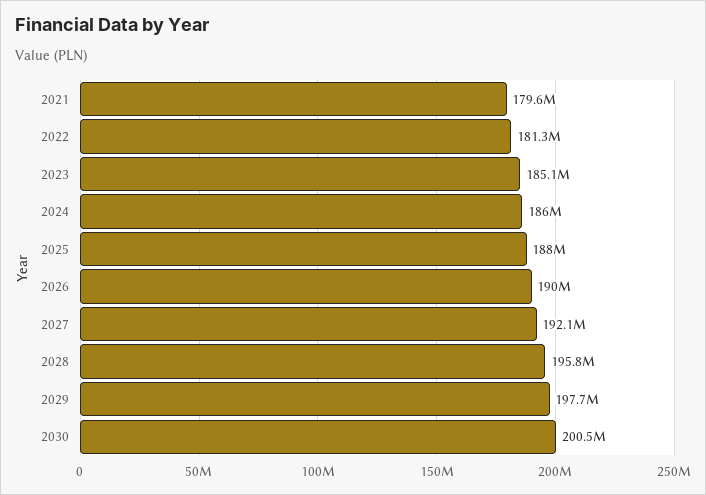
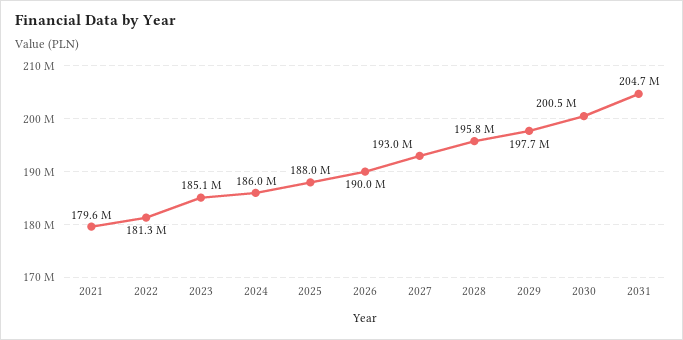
2027: 192100000 -> 193000000
2031: none -> 204700000

